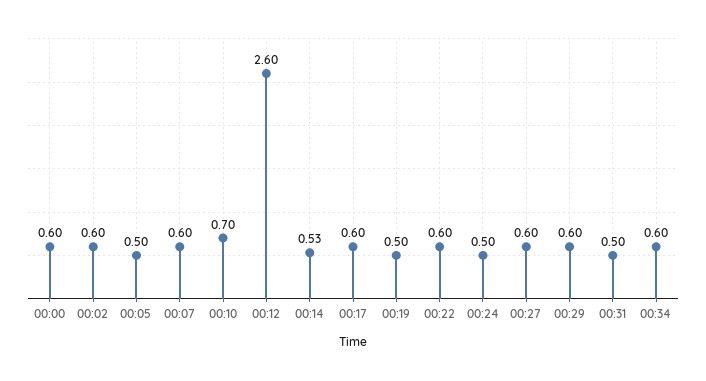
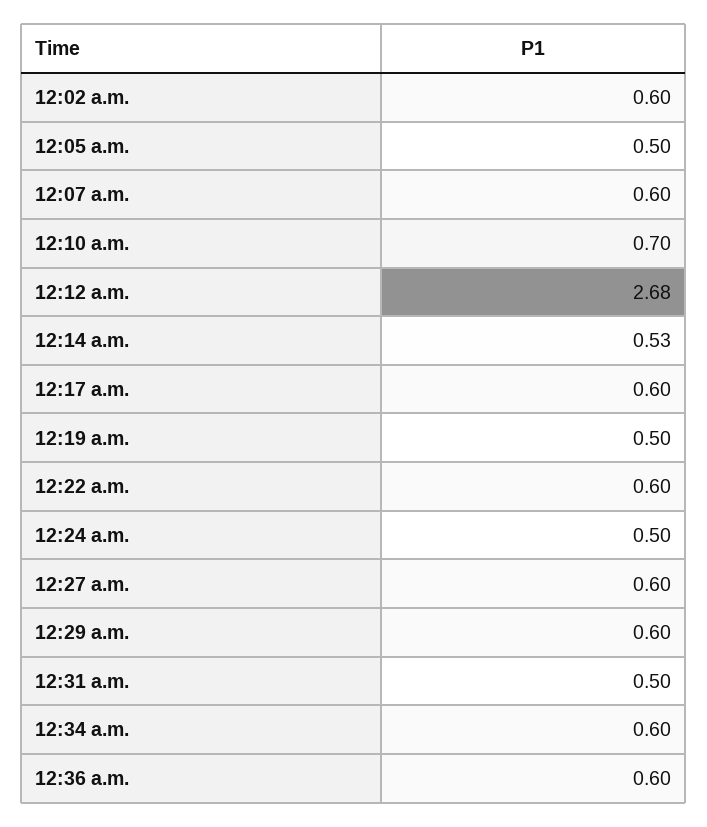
00:00: 0.6 -> none
00:12: 2.6 -> 2.68
12:36 a.m.: none -> 0.6

